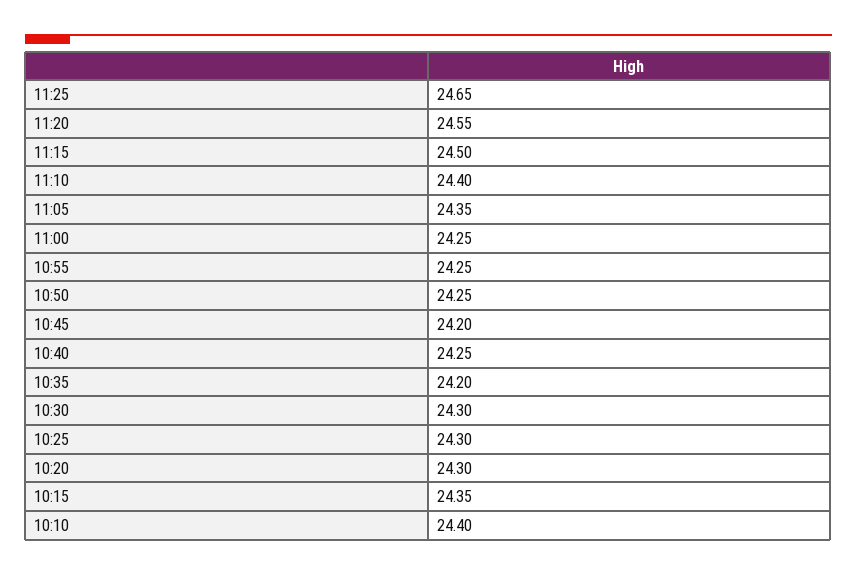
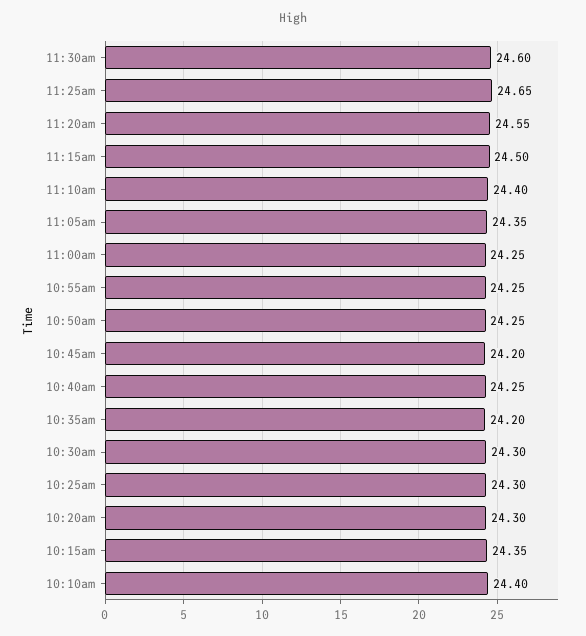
11:30am: none -> 24.6

